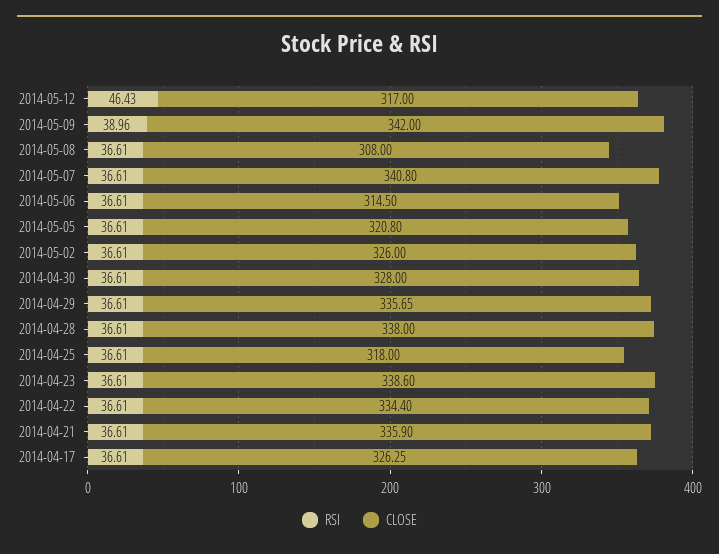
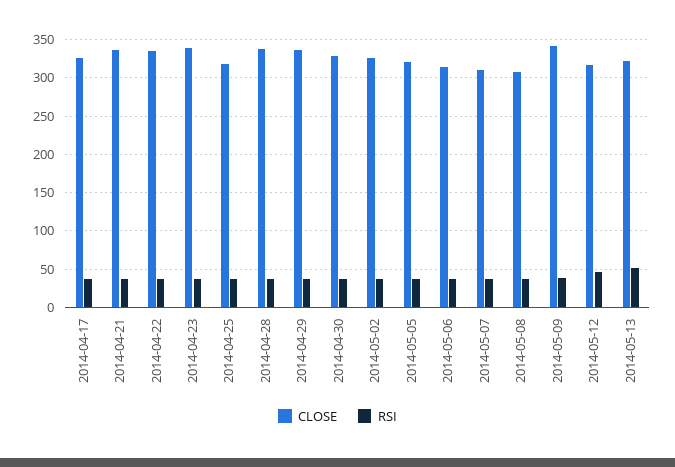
CLOSE, 2014-05-07: 340.8 -> 310
CLOSE, 2014-05-13: none -> 320
RSI, 2014-05-13: none -> 50

